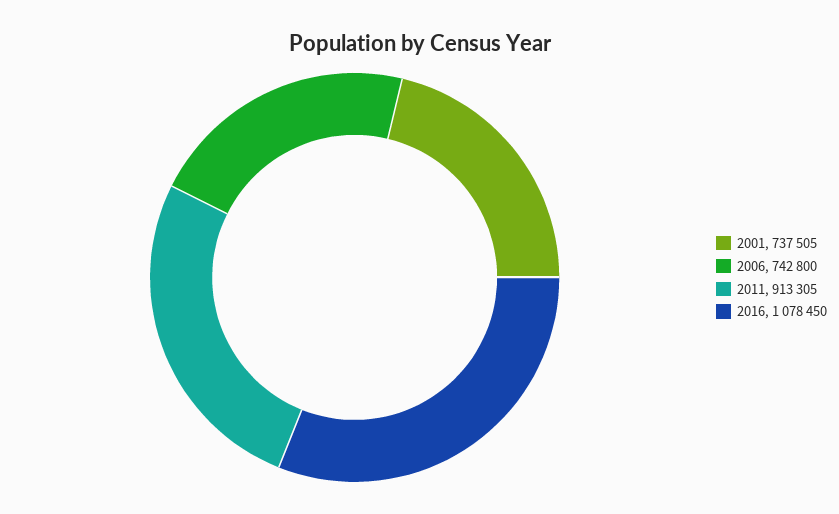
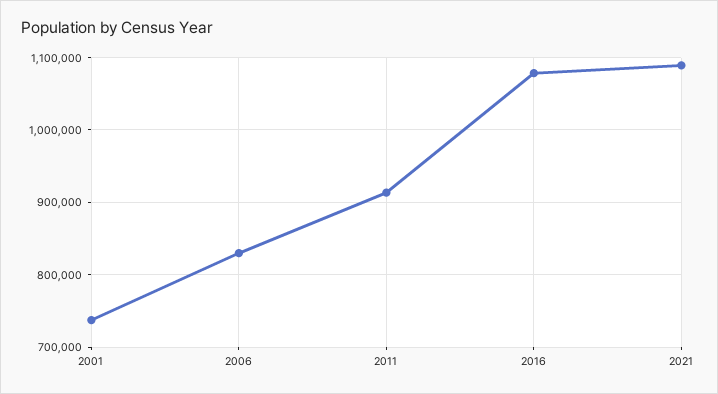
2006: 742800 -> 830000
2021: none -> 1090000

